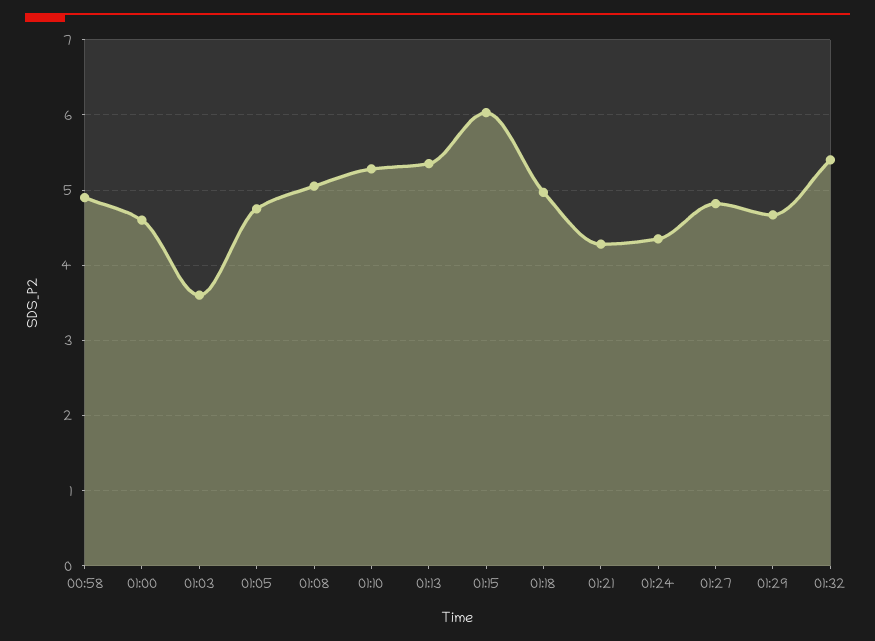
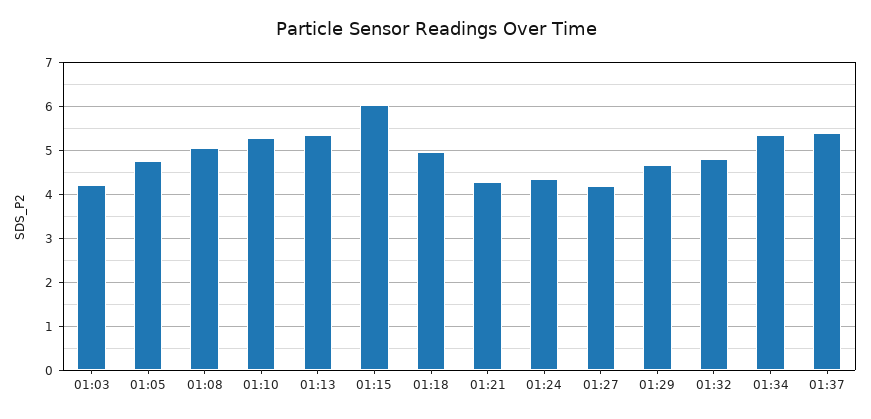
00:58: 4.9 -> none
01:00: 4.6 -> none
01:03: 3.6 -> 4.2
01:27: 4.8 -> 4.2
01:32: 5.4 -> 4.8
01:34: none -> 5.4
01:37: none -> 5.4

